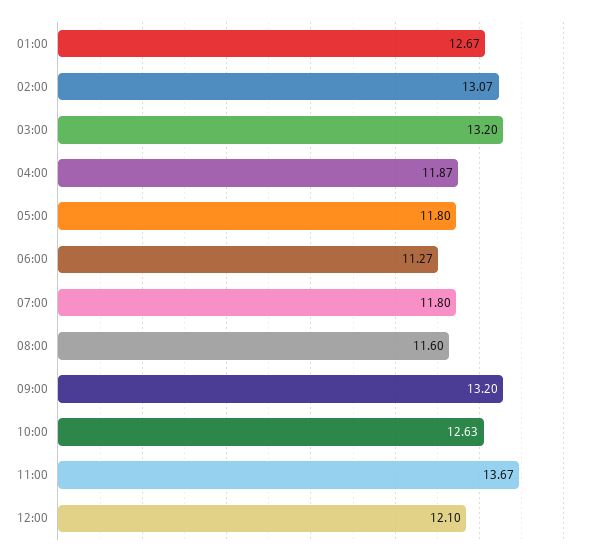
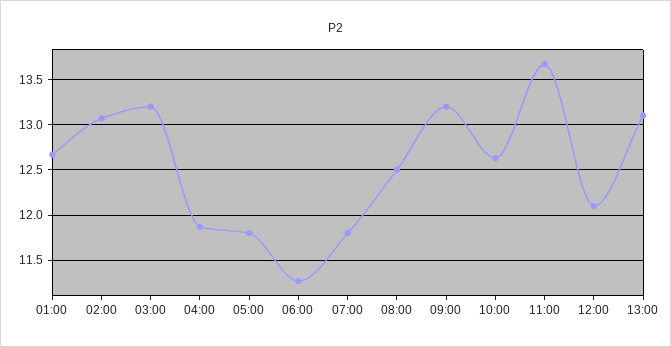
08:00: 11.6 -> 12.5
13:00: none -> 13.1

